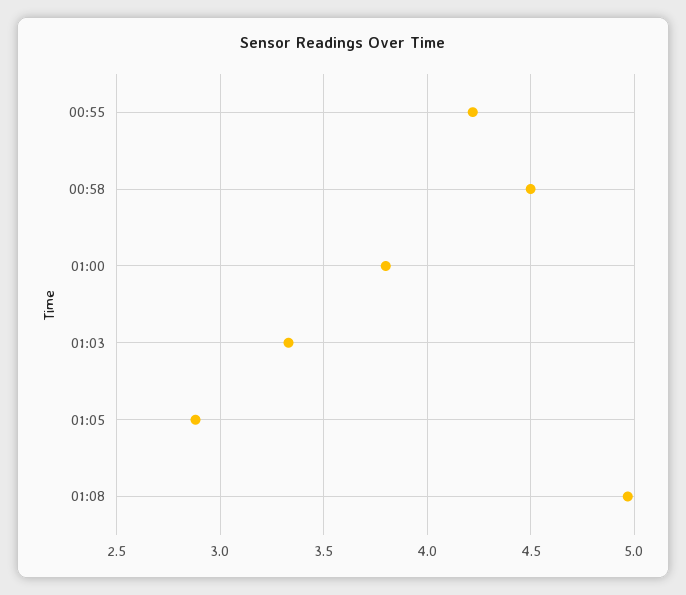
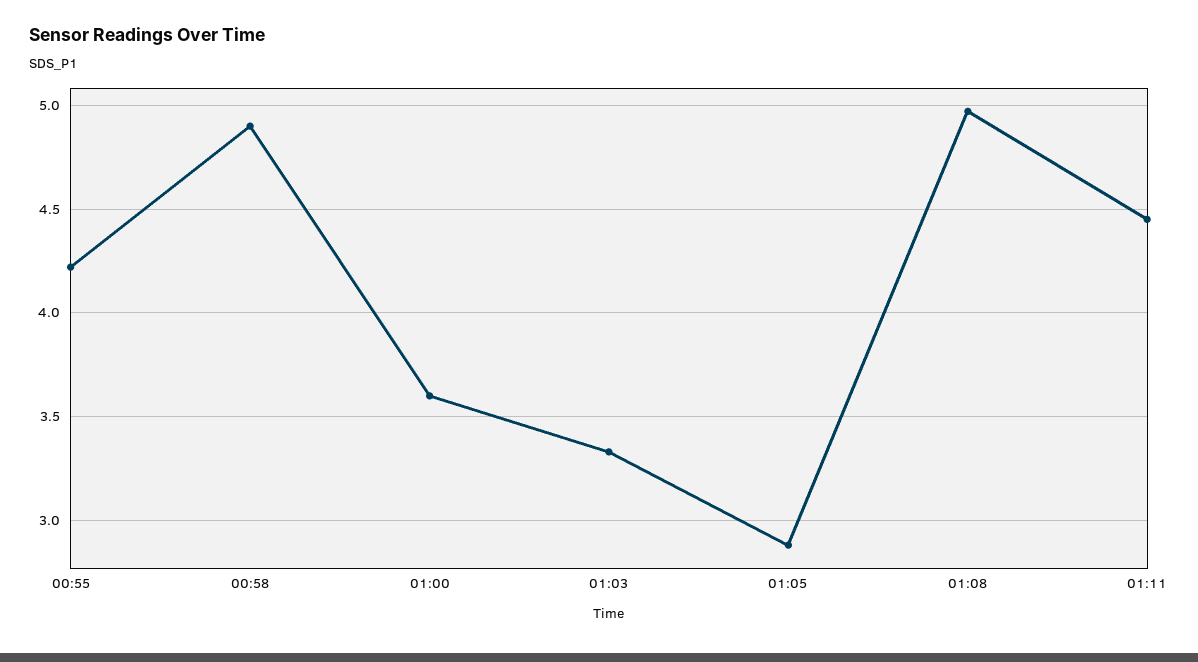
00:58: 4.5 -> 4.9
01:00: 3.8 -> 3.6
01:11: none -> 4.45

